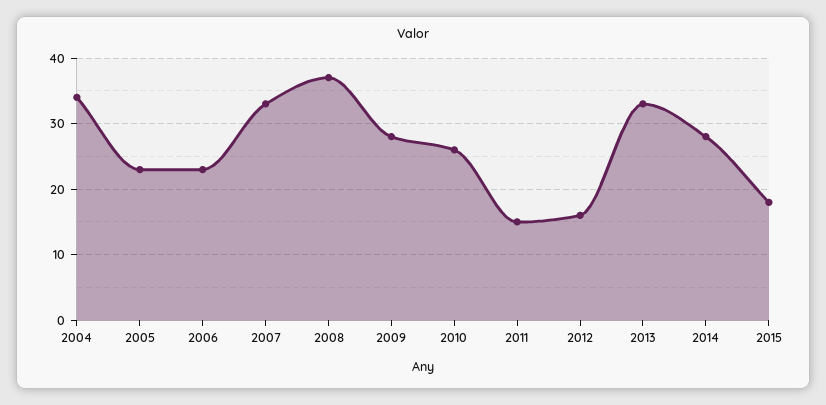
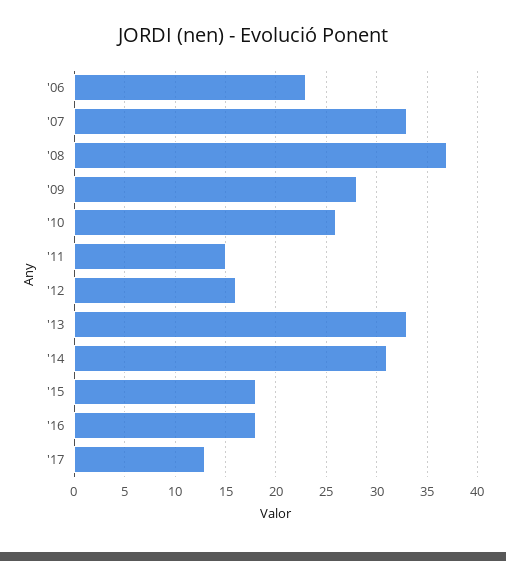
2004: 34 -> none
2005: 23 -> none
2014: 28 -> 31
'16: none -> 18
'17: none -> 13

